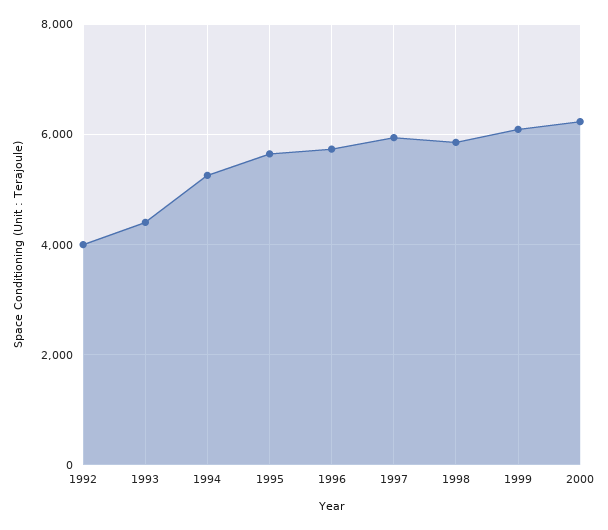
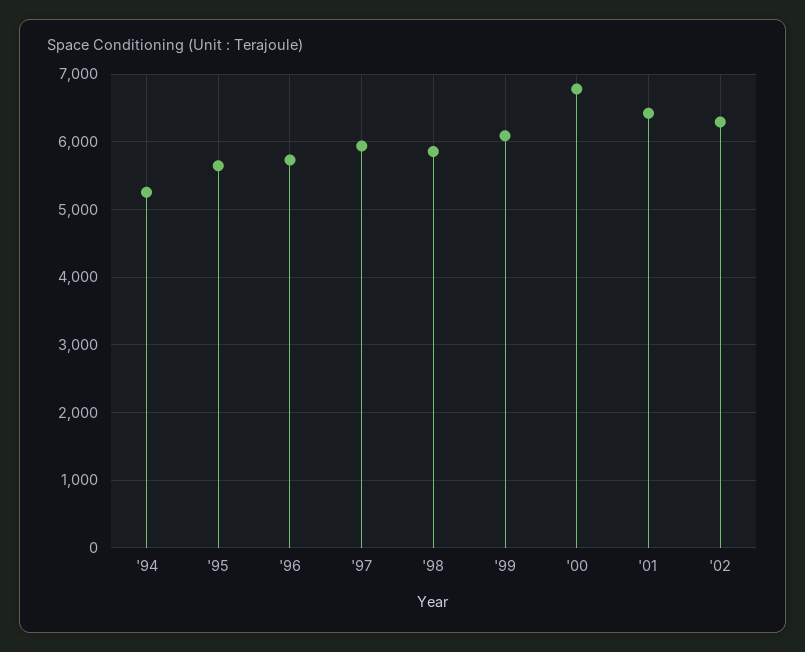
1992: 4000 -> none
1993: 4400 -> none
2000: 6200 -> 6800
'01: none -> 6400
'02: none -> 6300

